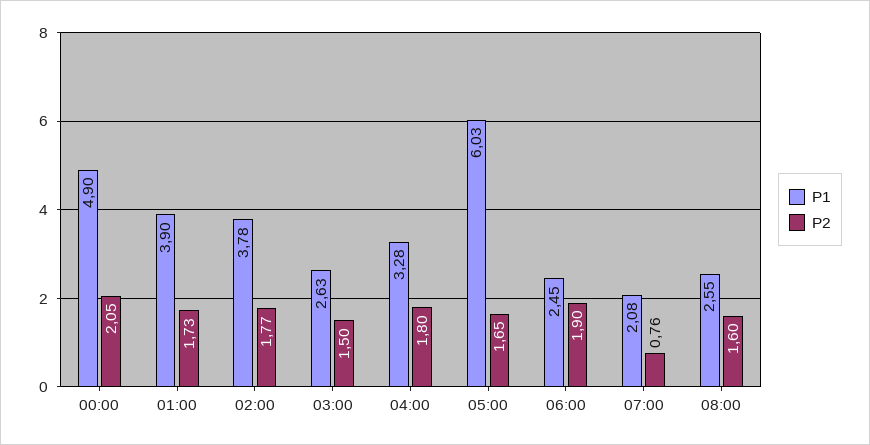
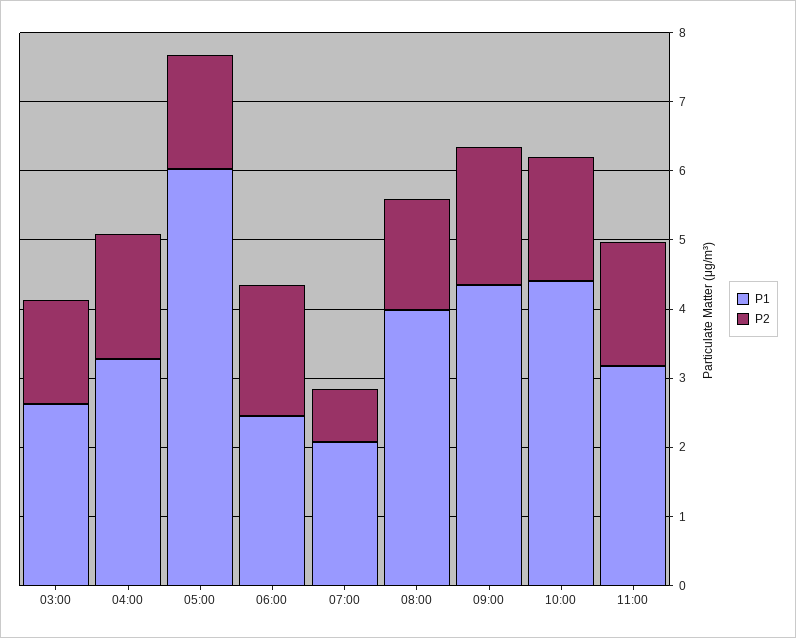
P1, 00:00: 4.9 -> none
P2, 00:00: 2.05 -> none
P1, 01:00: 3.9 -> none
P2, 01:00: 1.73 -> none
P1, 02:00: 3.78 -> none
P2, 02:00: 1.77 -> none
P1, 08:00: 2.55 -> 4
P1, 09:00: none -> 4.4
P2, 09:00: none -> 2
P1, 10:00: none -> 4.4
P2, 10:00: none -> 1.8
P1, 11:00: none -> 3.2
P2, 11:00: none -> 1.8

